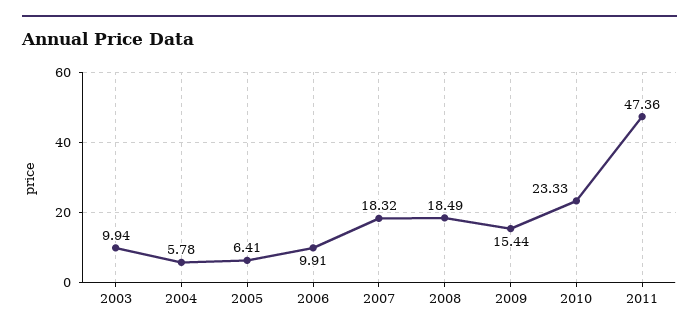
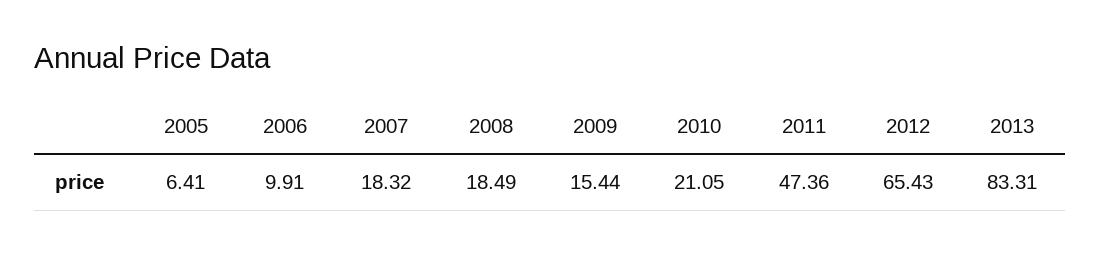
2003: 9.94 -> none
2004: 5.78 -> none
2010: 23.33 -> 21.05
2012: none -> 65.43
2013: none -> 83.31

